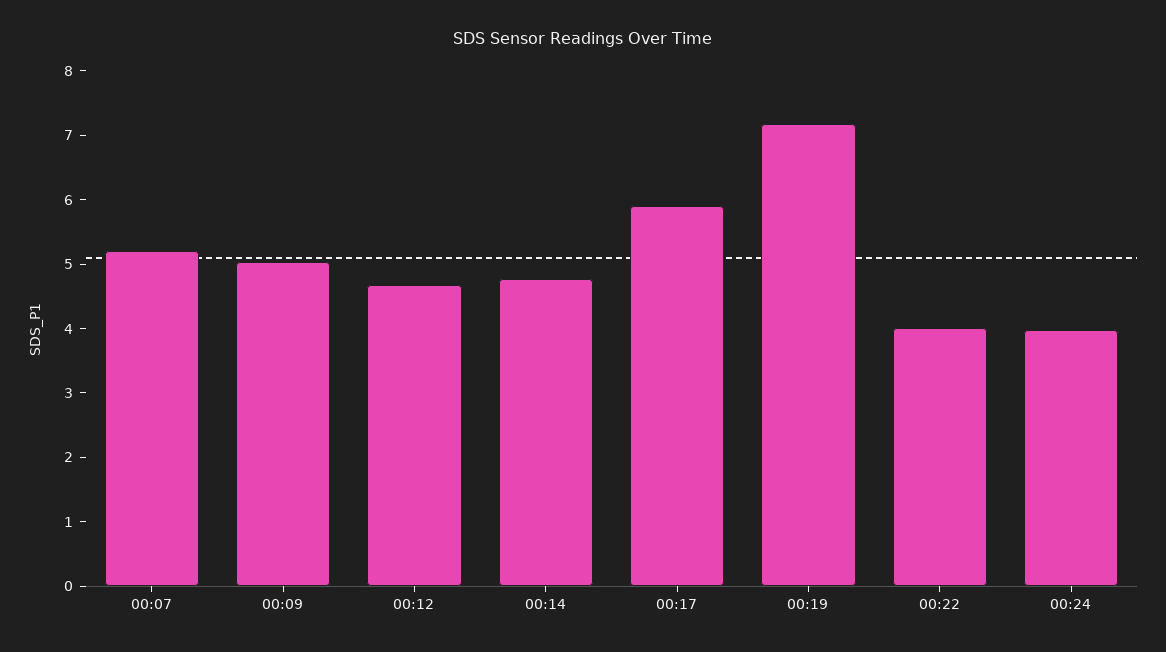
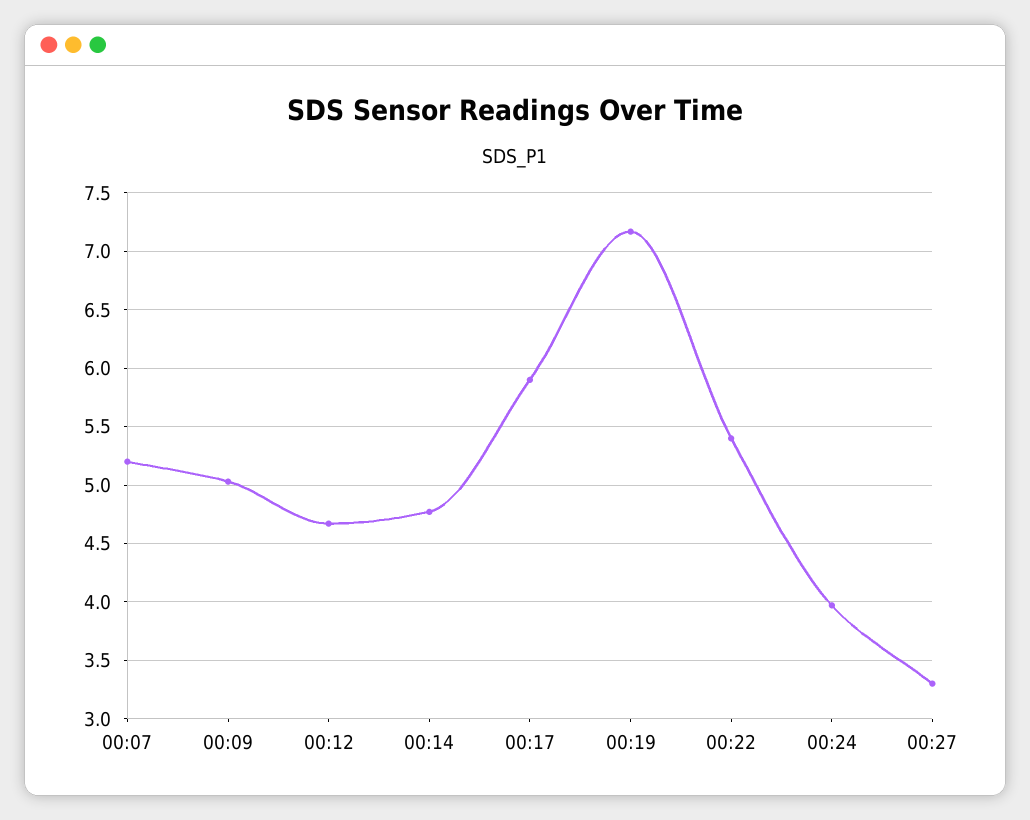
00:22: 4 -> 5.4
00:27: none -> 3.3

